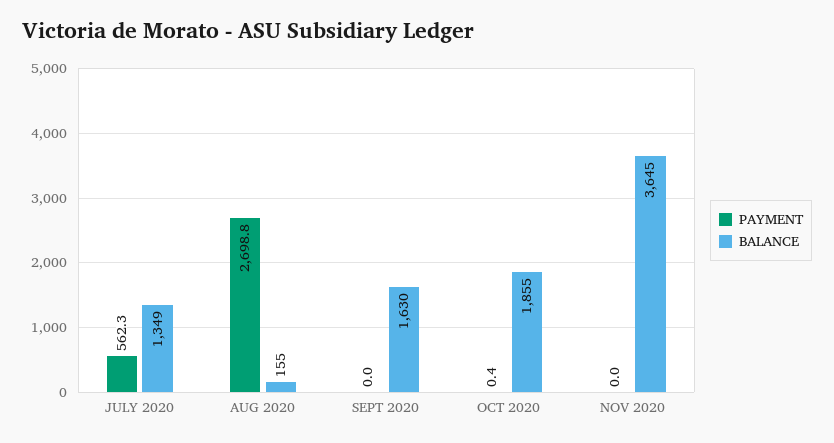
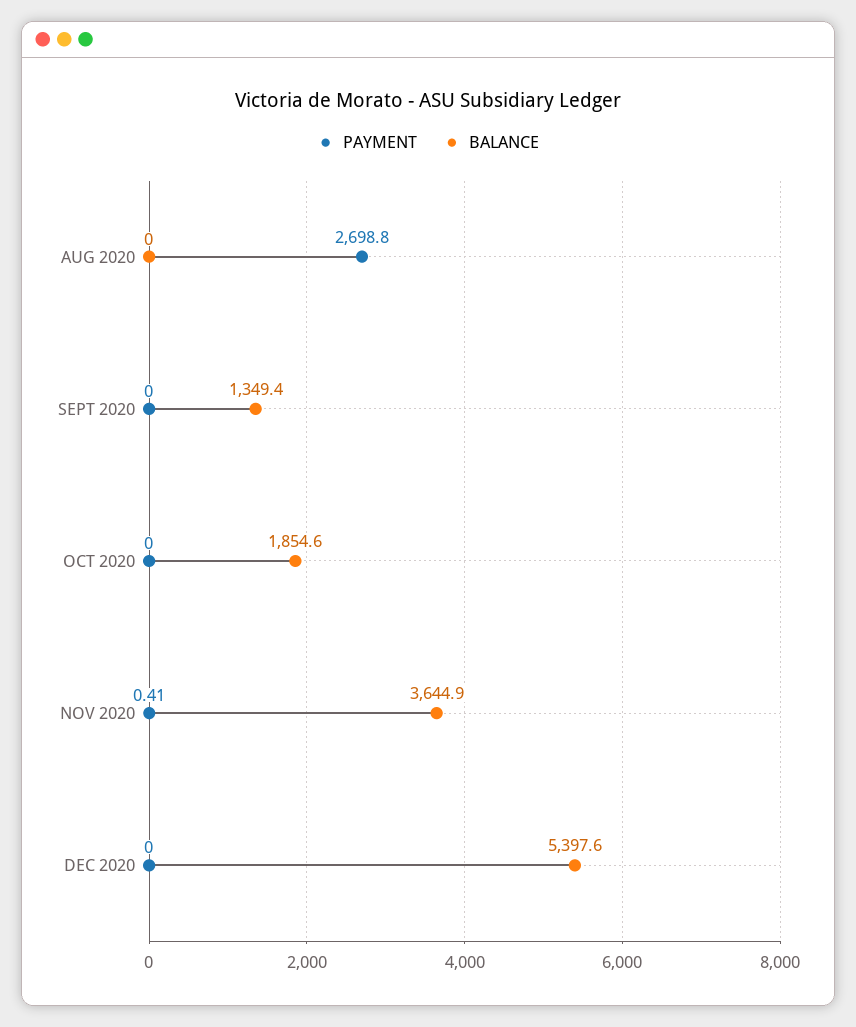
PAYMENT, JULY 2020: 562.3 -> none
BALANCE, JULY 2020: 1349 -> none
BALANCE, AUG 2020: 155 -> 0
BALANCE, SEPT 2020: 1630 -> 1349.4
PAYMENT, OCT 2020: 0.4 -> 0
PAYMENT, NOV 2020: 0 -> 0.41
PAYMENT, DEC 2020: none -> 0
BALANCE, DEC 2020: none -> 5397.6

